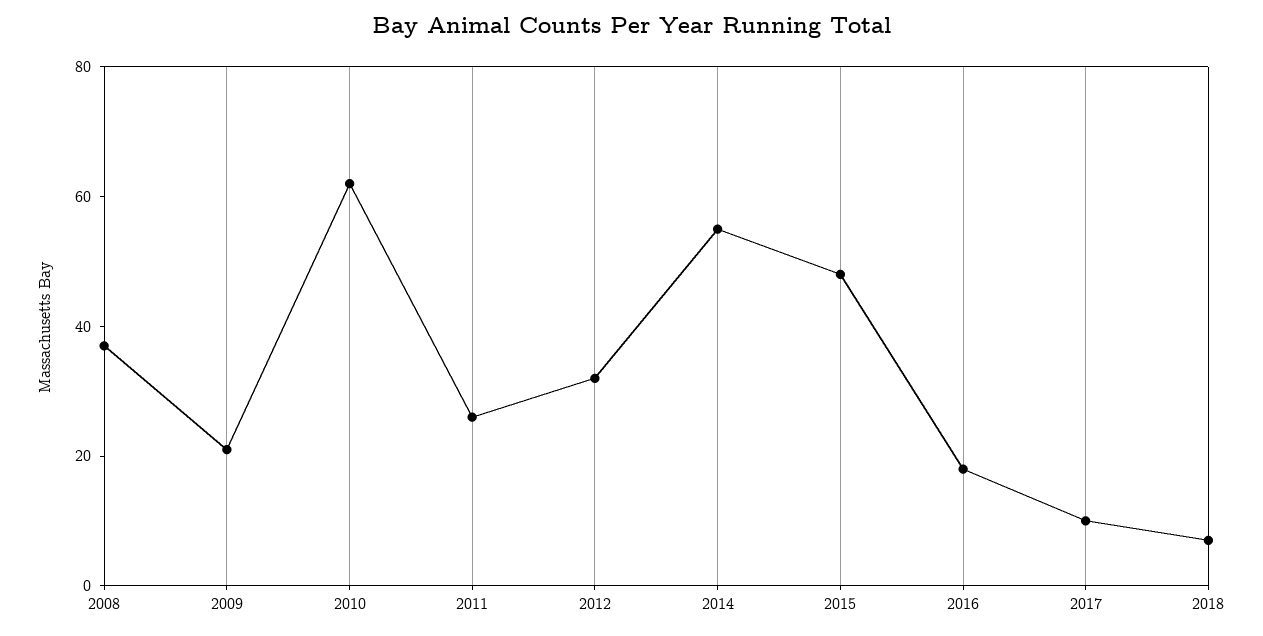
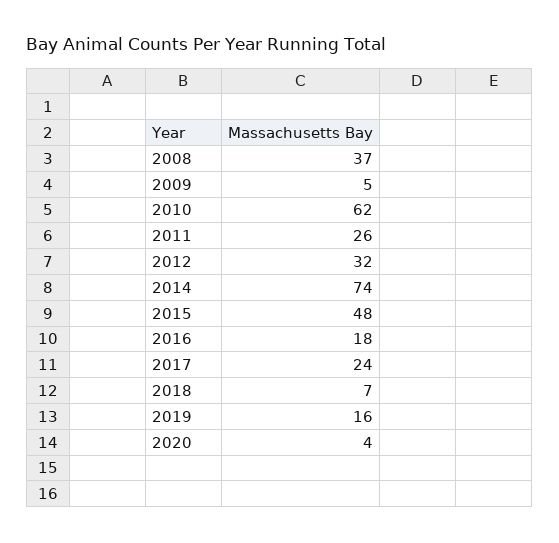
2009: 20 -> 5
2014: 55 -> 74
2017: 10 -> 24
2019: none -> 16
2020: none -> 4

